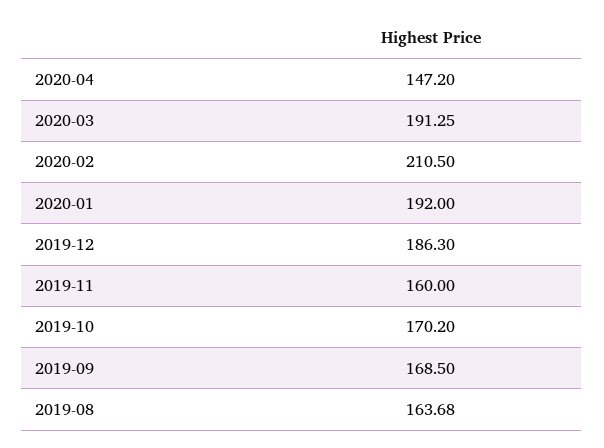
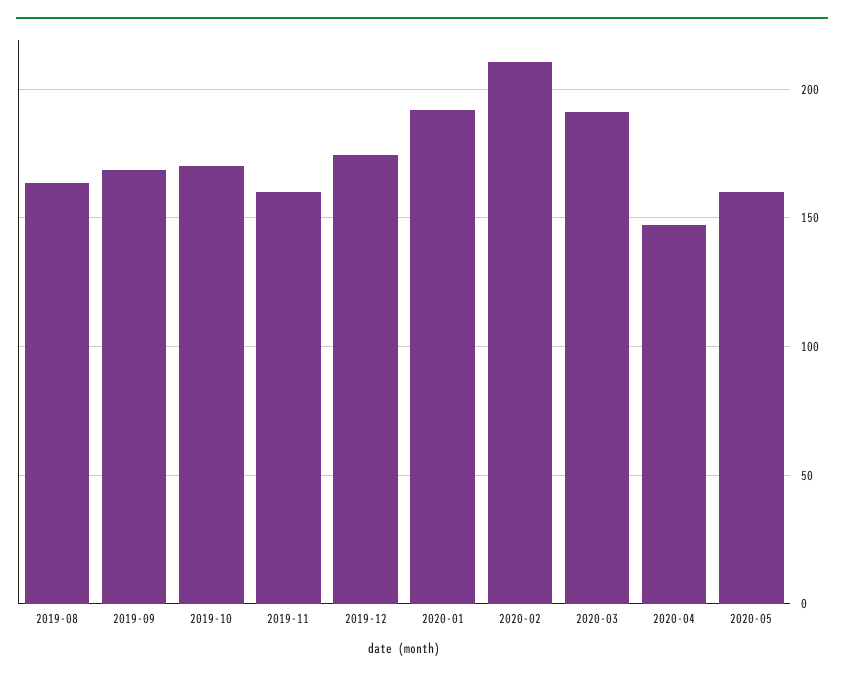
2019-12: 186.3 -> 175
2020-05: none -> 160

